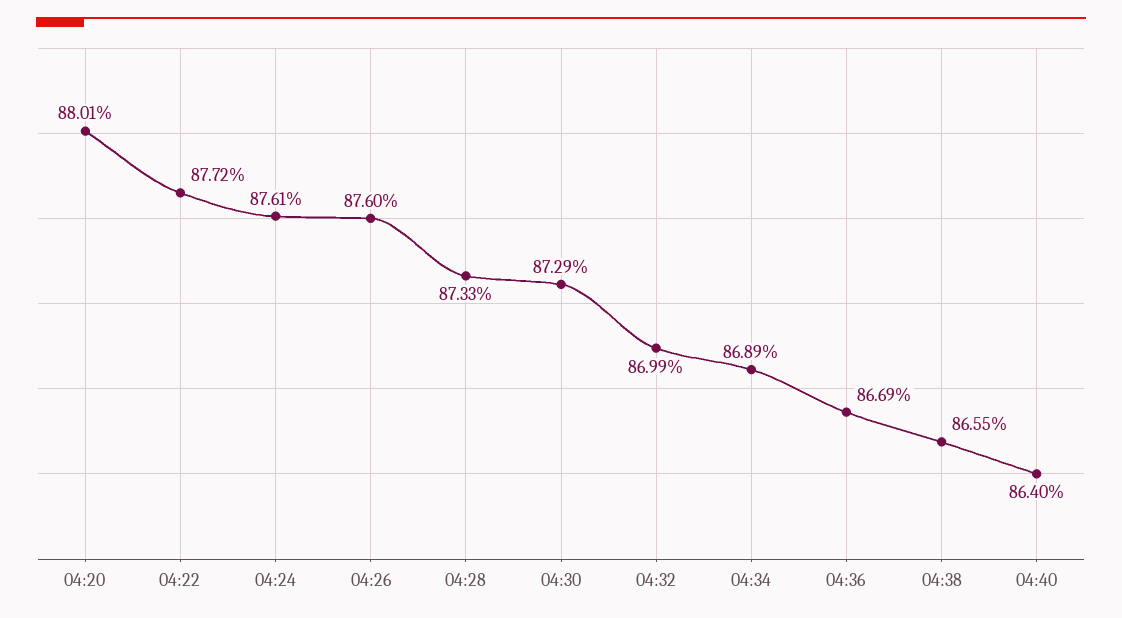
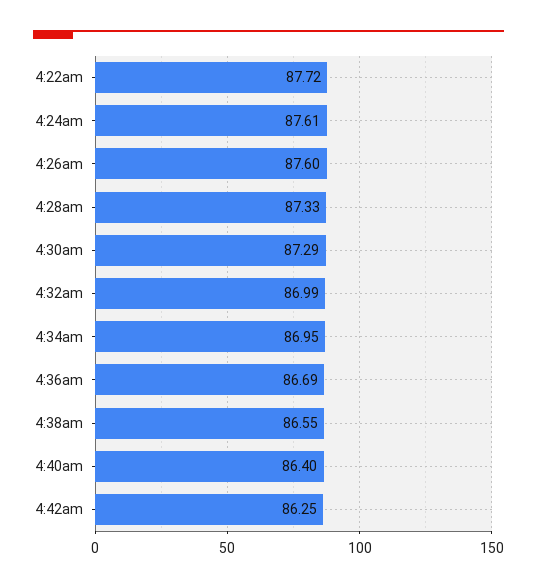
04:20: 88.01 -> none
04:34: 86.89 -> 86.95
4:42am: none -> 86.25

